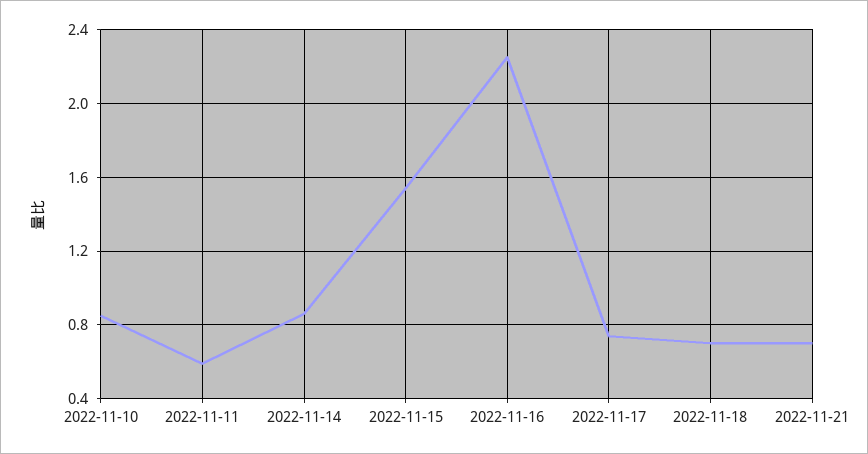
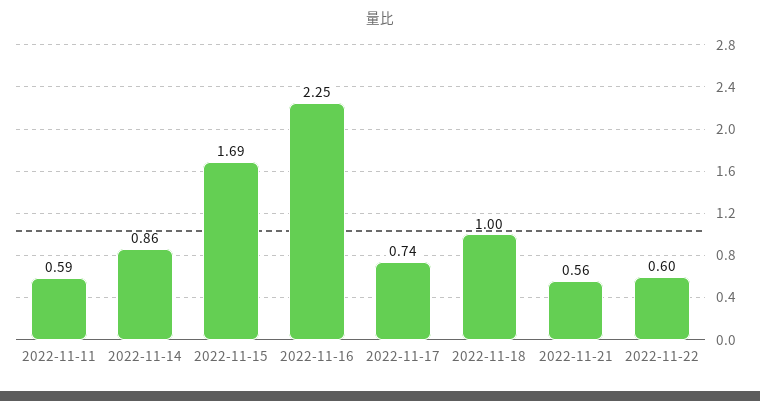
2022-11-10: 0.85 -> none
2022-11-15: 1.55 -> 1.69
2022-11-18: 0.7 -> 1
2022-11-21: 0.7 -> 0.56
2022-11-22: none -> 0.6

